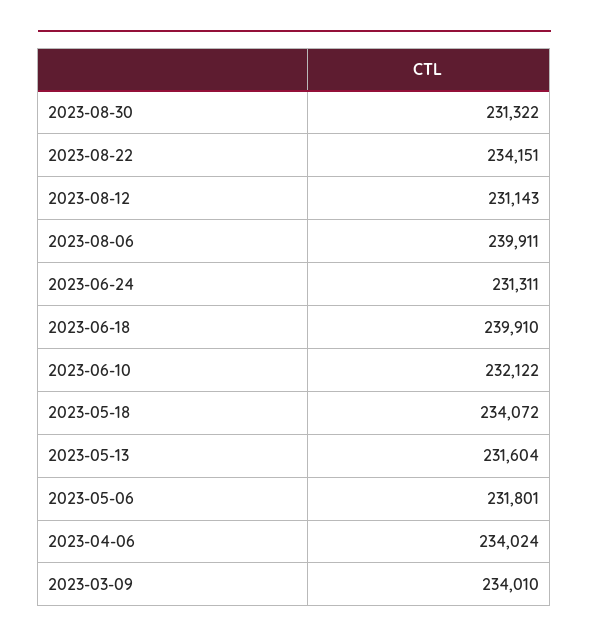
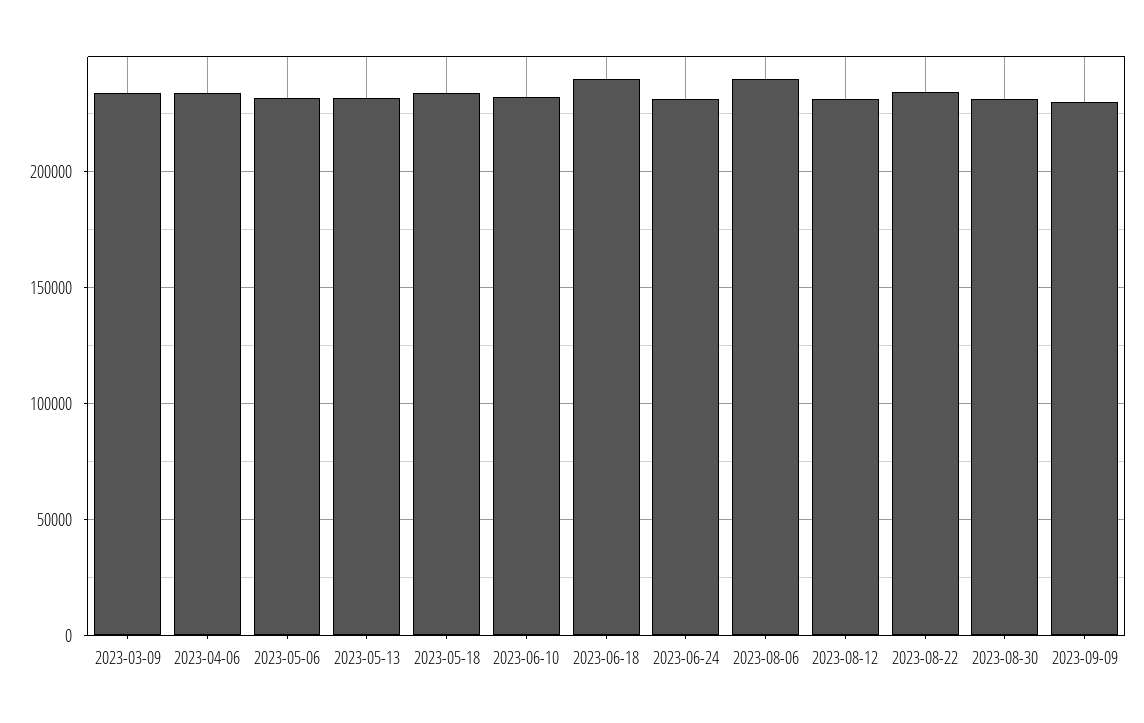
2023-09-09: none -> 230000

